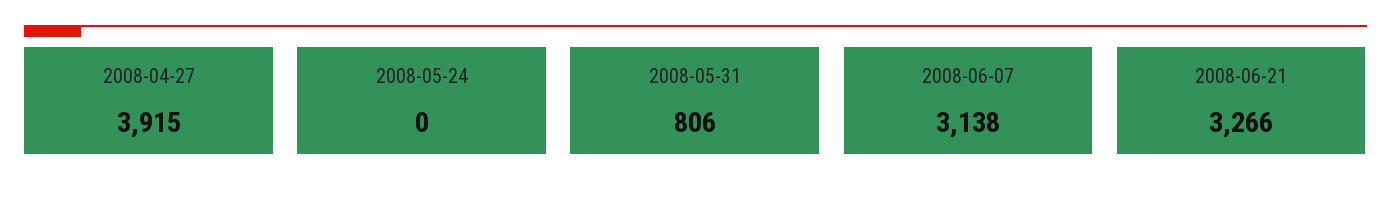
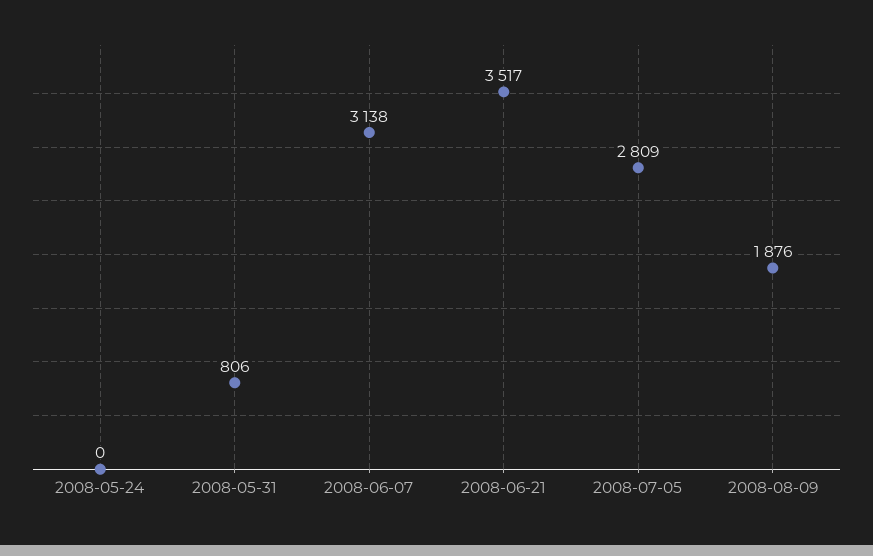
2008-04-27: 3915 -> none
2008-06-21: 3266 -> 3517
2008-07-05: none -> 2809
2008-08-09: none -> 1876

